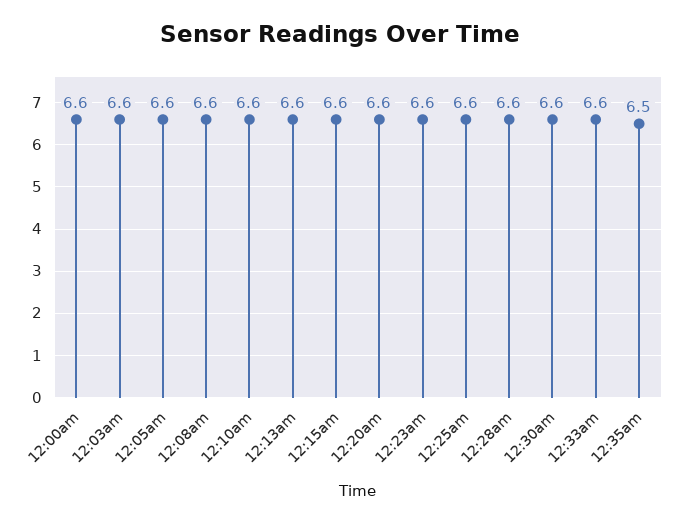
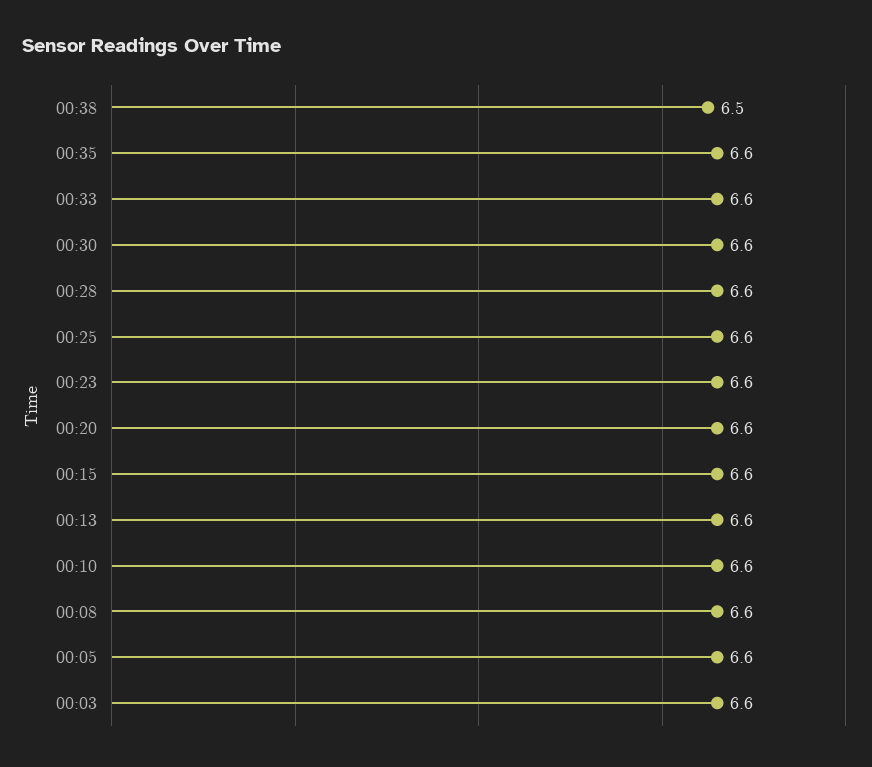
12:00am: 6.6 -> none
12:35am: 6.5 -> 6.6
00:38: none -> 6.5

